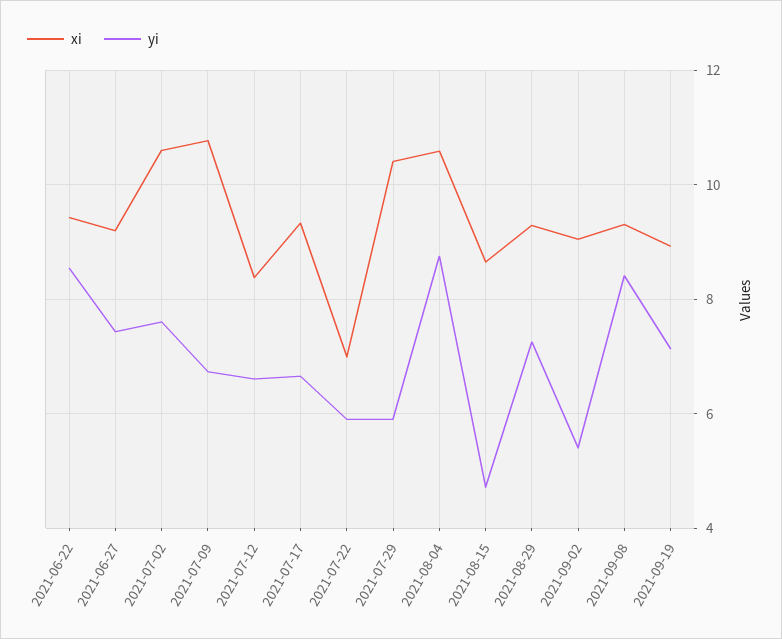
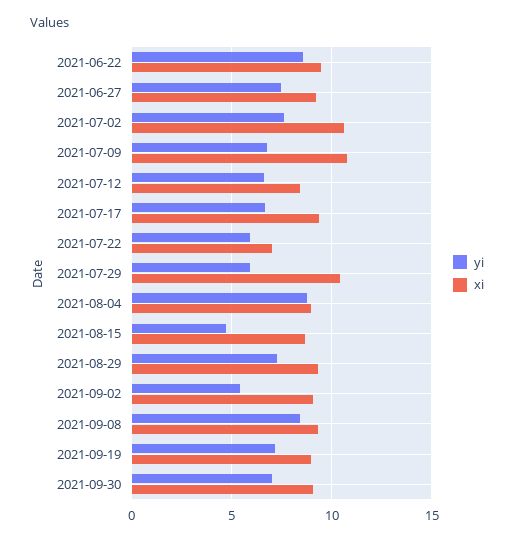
xi, 2021-08-04: 10.6 -> 9
yi, 2021-09-30: none -> 7
xi, 2021-09-30: none -> 9

